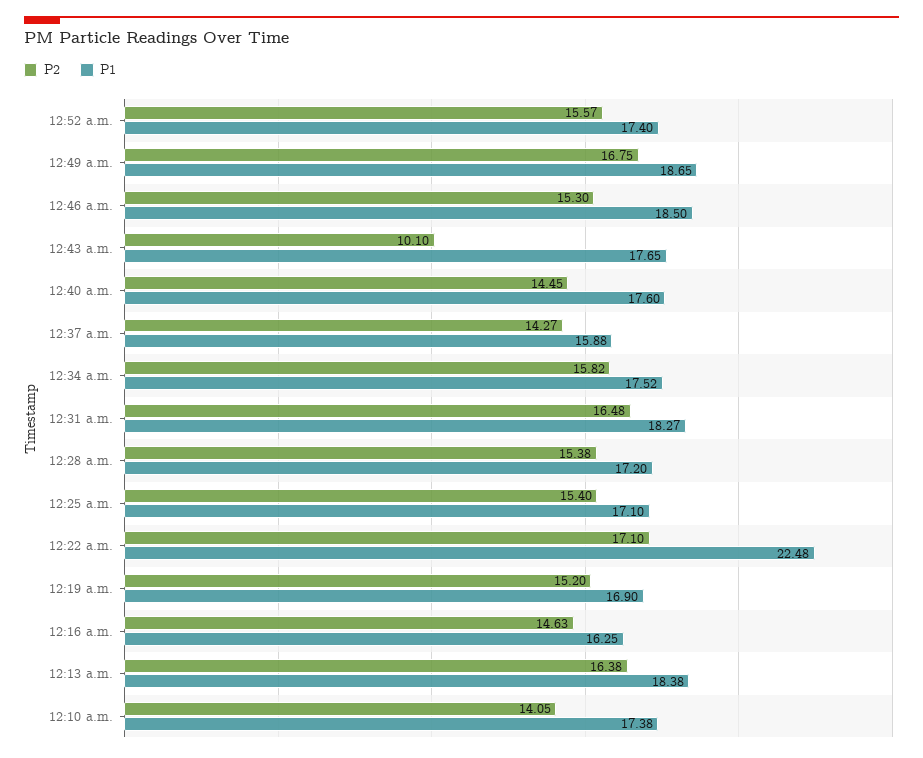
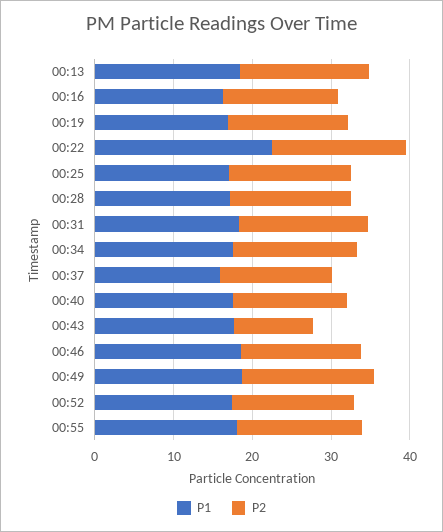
P2, 12:10 a.m.: 14.05 -> none
P1, 12:10 a.m.: 17.38 -> none
P1, 00:55: none -> 18
P2, 00:55: none -> 16

